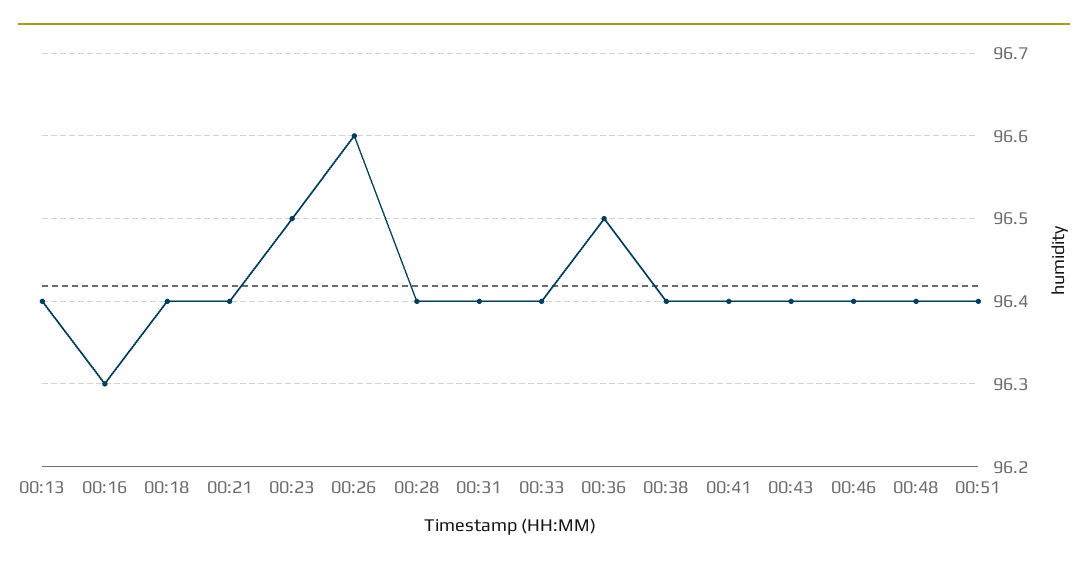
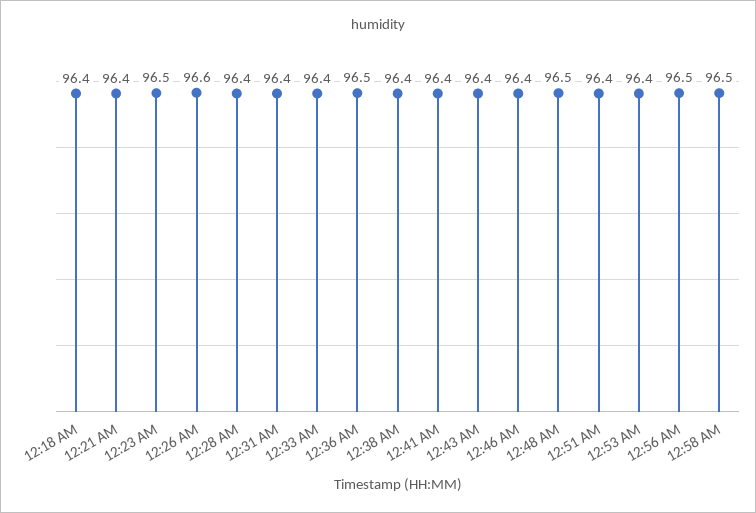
00:13: 96.4 -> none
00:16: 96.3 -> none
00:48: 96.4 -> 96.5
12:53 AM: none -> 96.4
12:56 AM: none -> 96.5
12:58 AM: none -> 96.5

